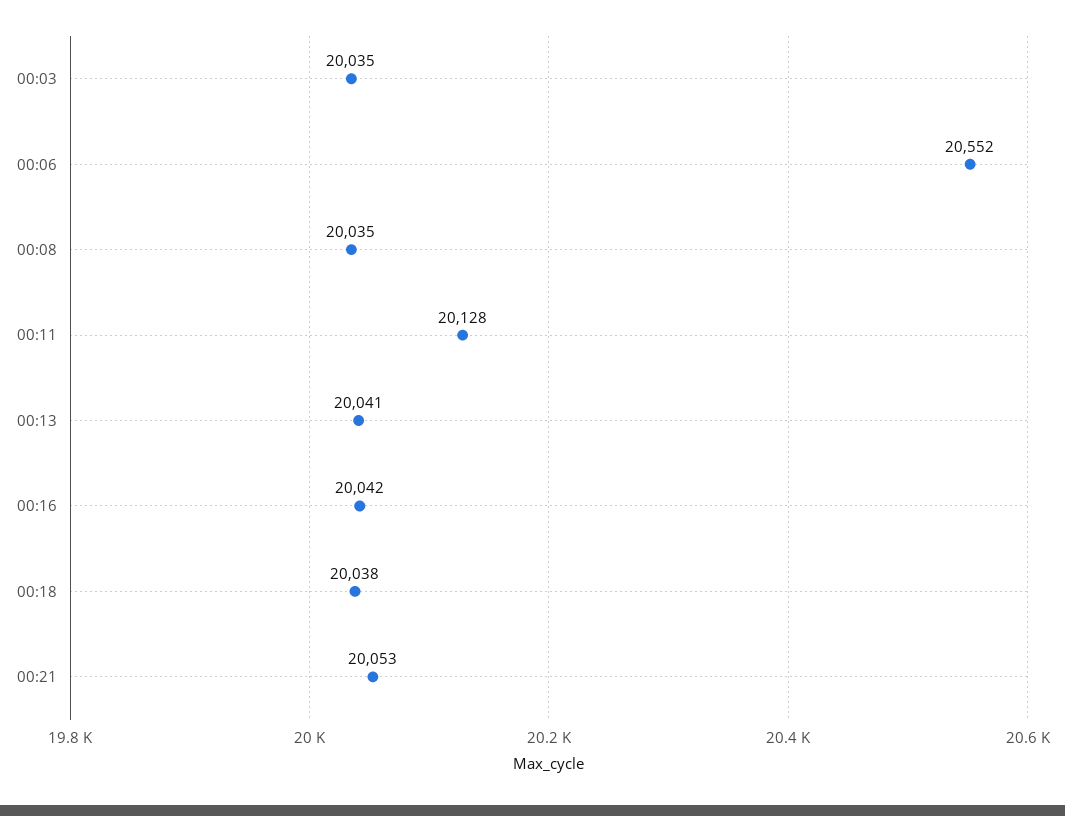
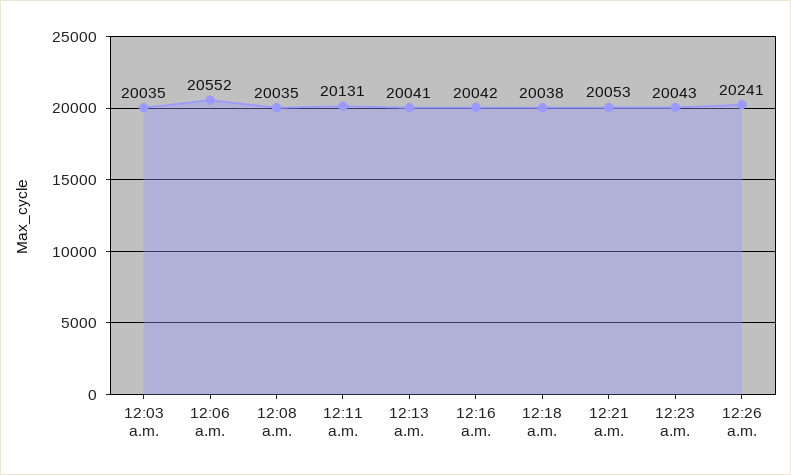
00:11: 20128 -> 20131
12:23 a.m.: none -> 20043
12:26 a.m.: none -> 20241

